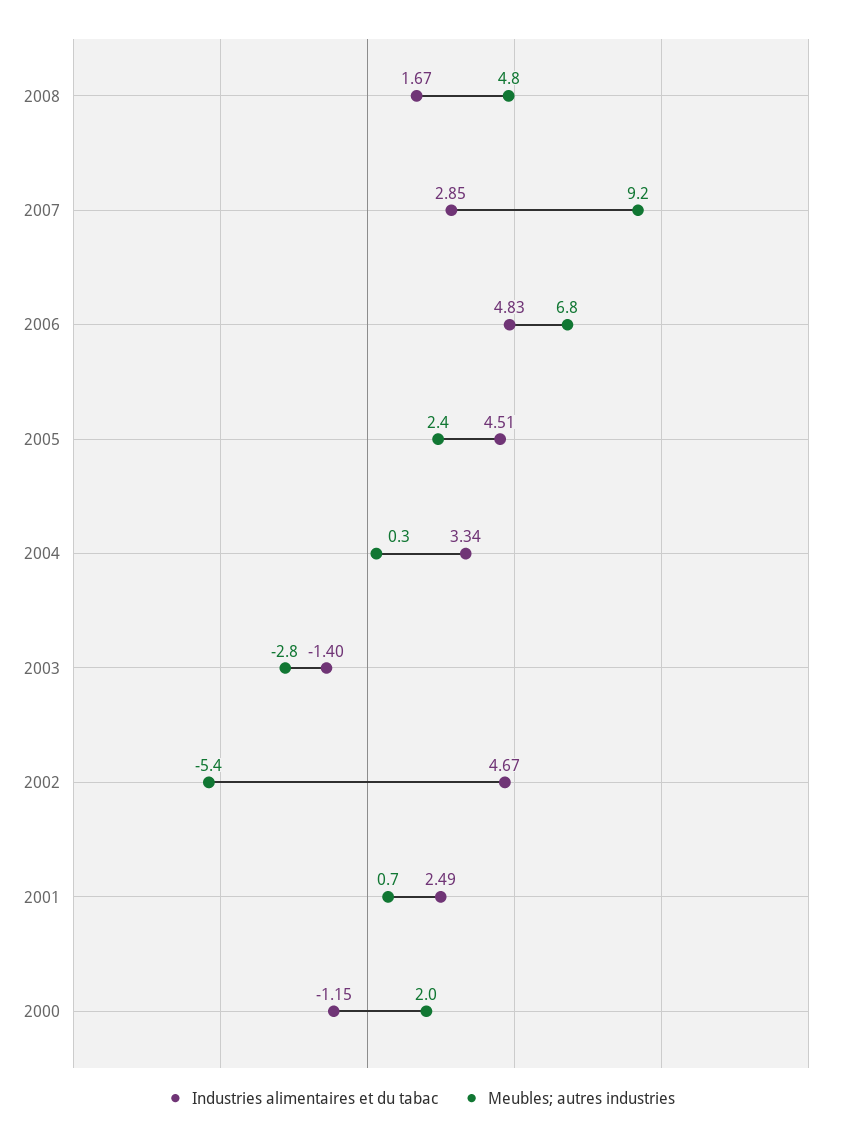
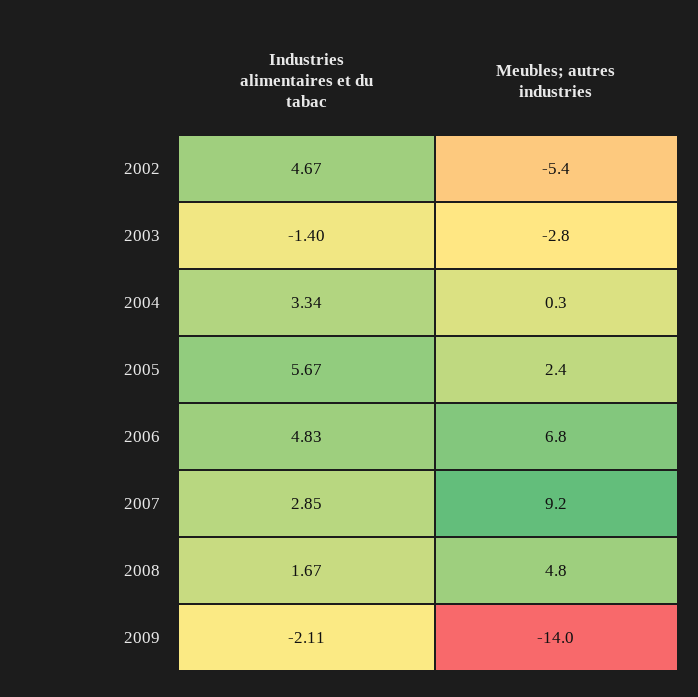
Industries alimentaires et du tabac, 2005: 4.51 -> 5.67
Industries alimentaires et du tabac, 2001: 2.49 -> none
Meubles; autres industries, 2001: 0.7 -> none
Industries alimentaires et du tabac, 2000: -1.15 -> none
Meubles; autres industries, 2000: 2 -> none
Industries alimentaires et du tabac, 2009: none -> -2.11
Meubles; autres industries, 2009: none -> -14

